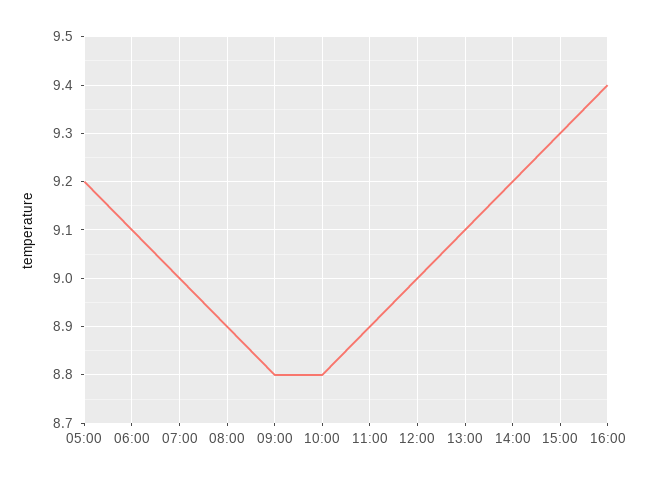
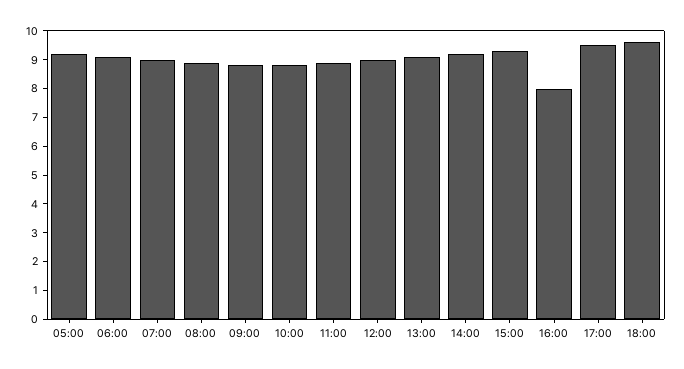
16:00: 9.4 -> 8
17:00: none -> 9.5
18:00: none -> 9.5

